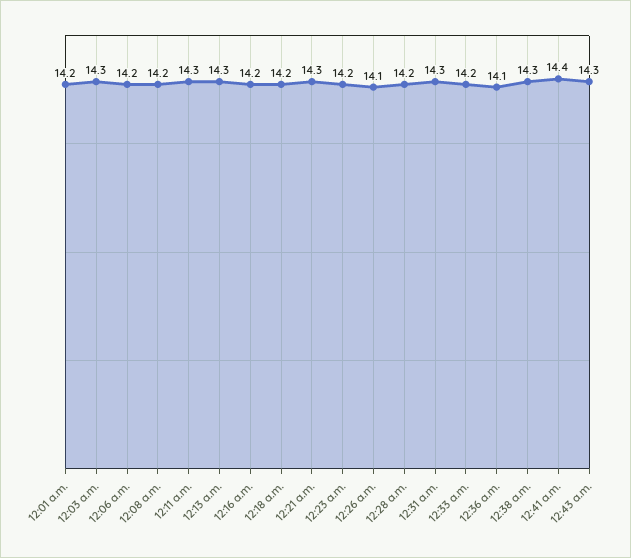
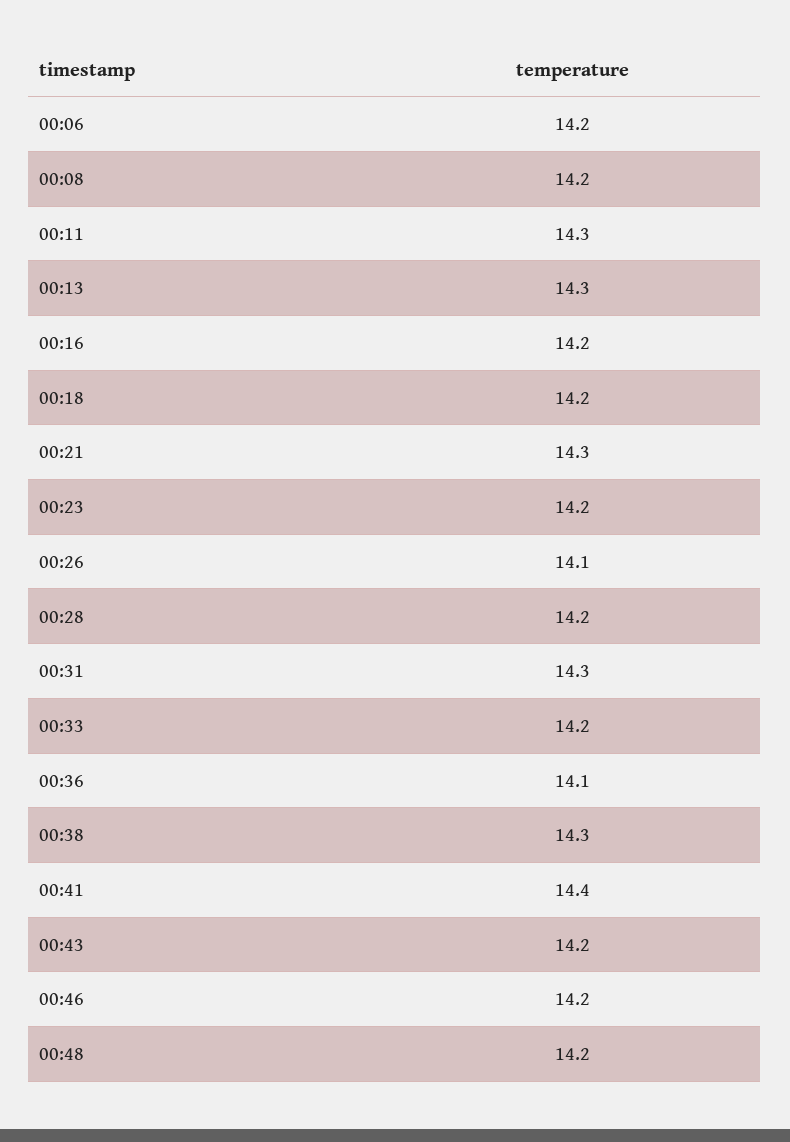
12:01 a.m.: 14.2 -> none
12:03 a.m.: 14.3 -> none
12:43 a.m.: 14.3 -> 14.2
00:46: none -> 14.2
00:48: none -> 14.2

